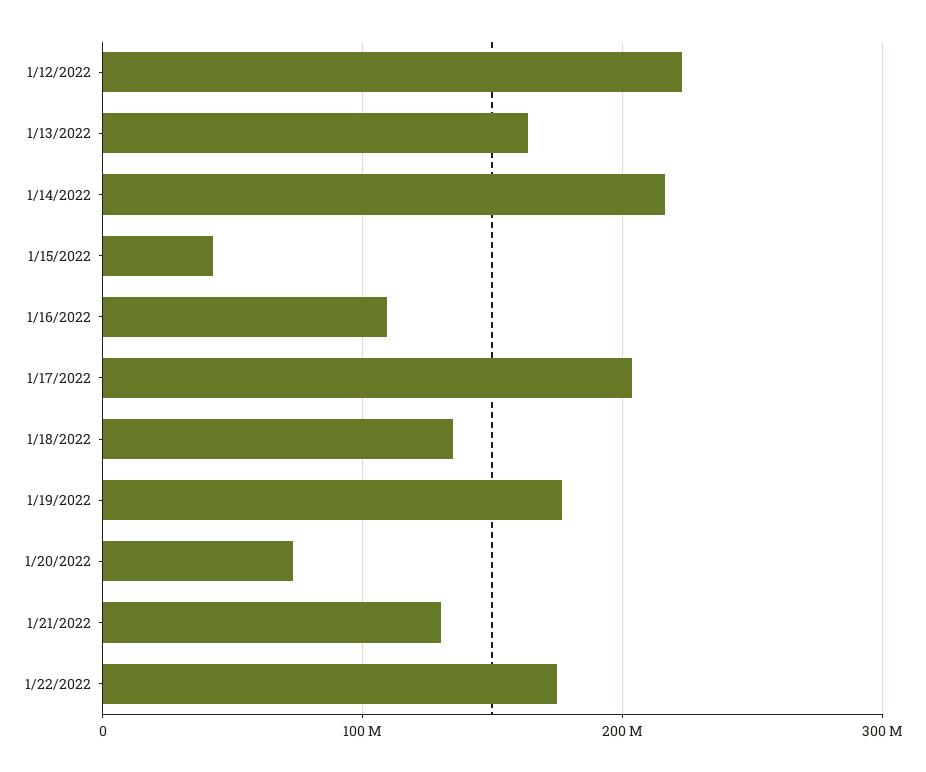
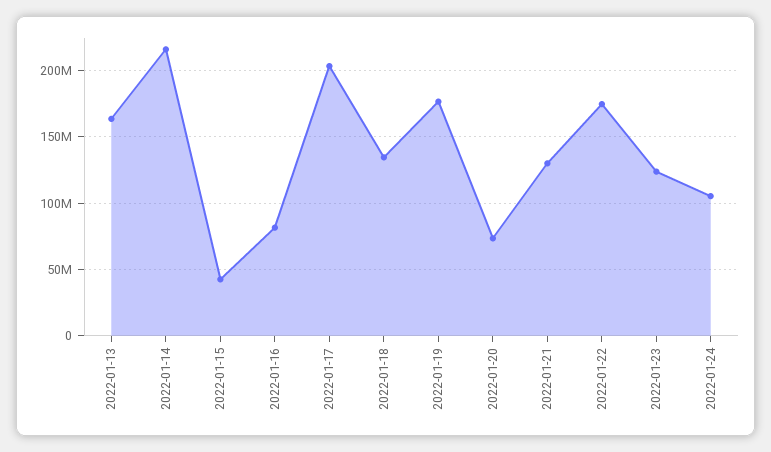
1/12/2022: 220000000 -> none
1/16/2022: 110000000 -> 80000000
2022-01-23: none -> 125000000
2022-01-24: none -> 105000000

